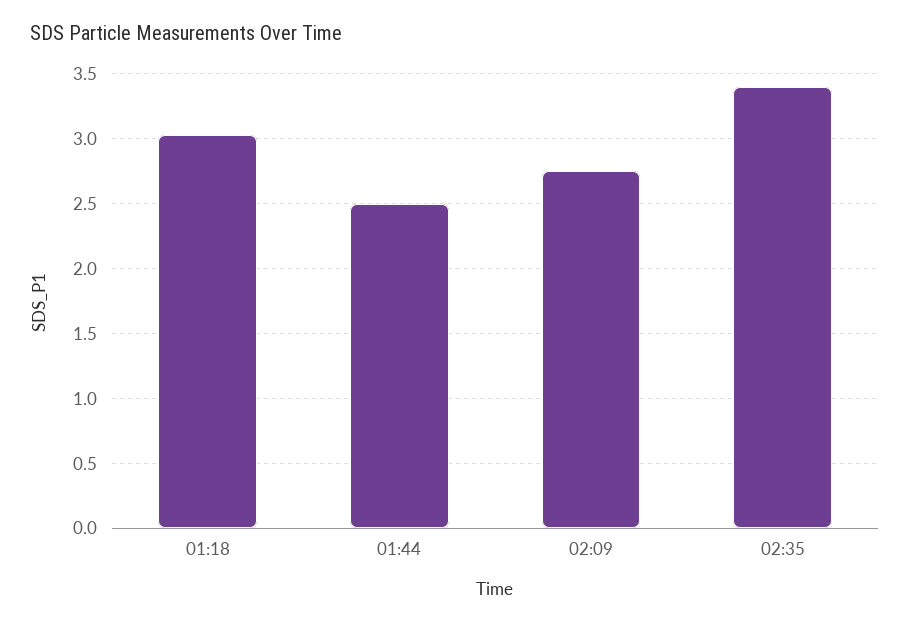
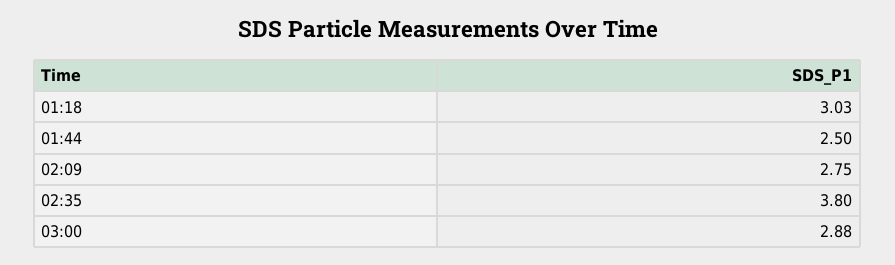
02:35: 3.4 -> 3.8
03:00: none -> 2.88

